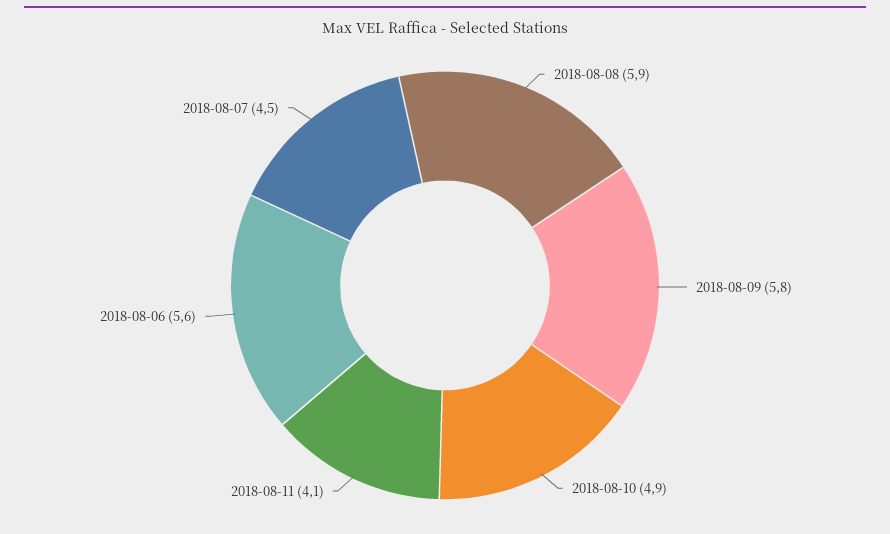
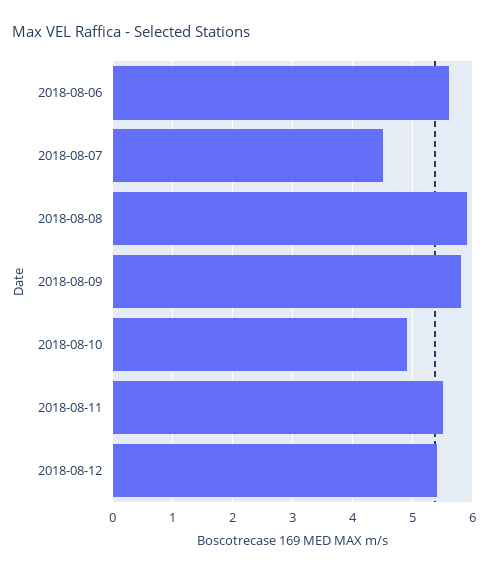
2018-08-11: 4.1 -> 5.5
2018-08-12: none -> 5.5

